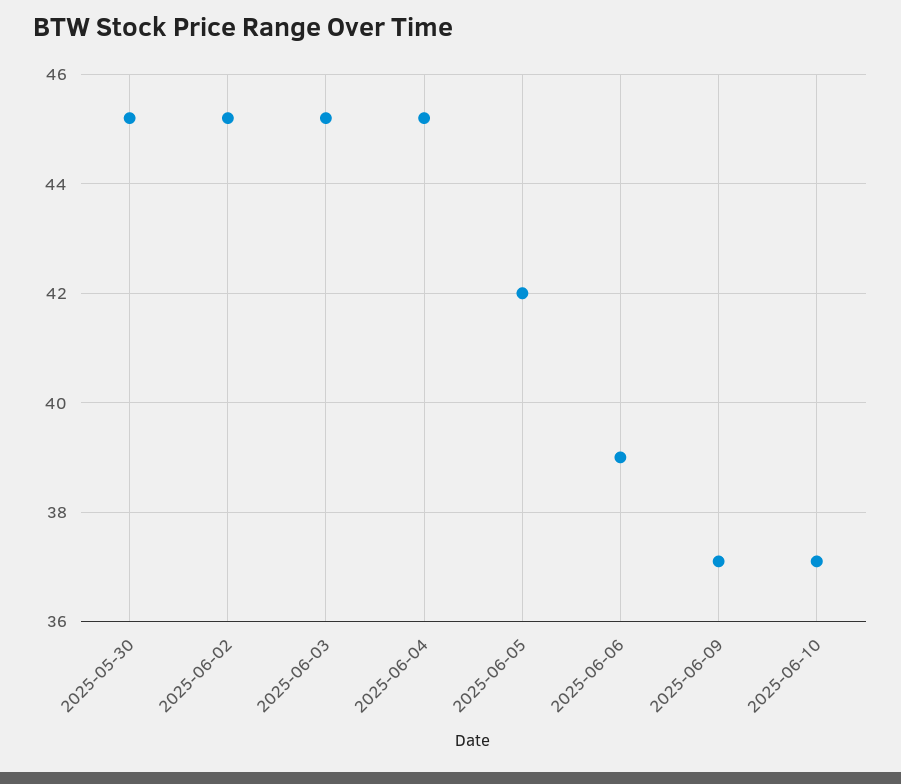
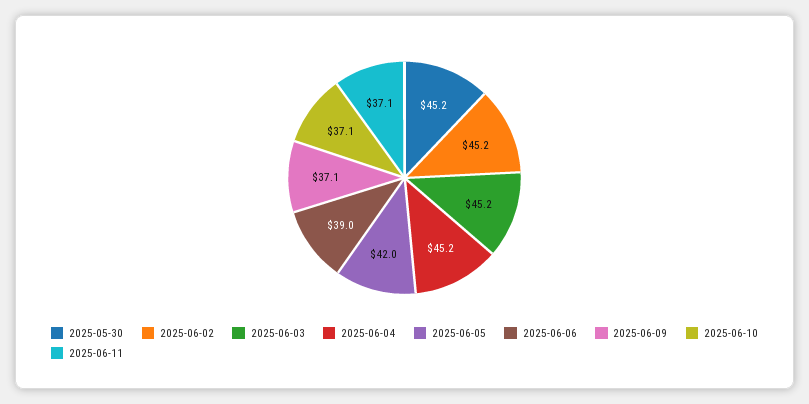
2025-06-11: none -> 37.1

